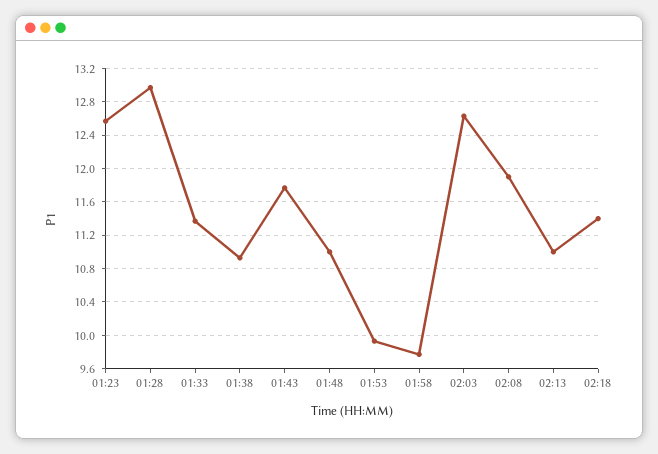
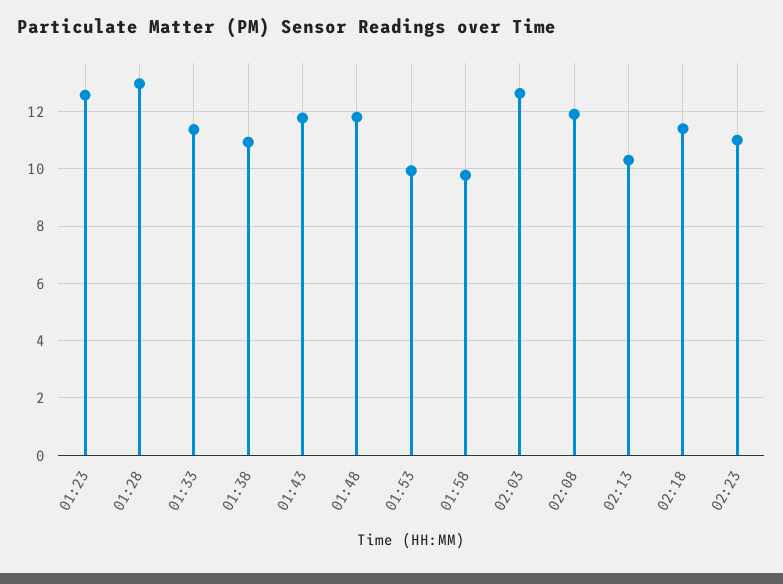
01:48: 11 -> 11.75
02:13: 11 -> 10.25
02:23: none -> 11

